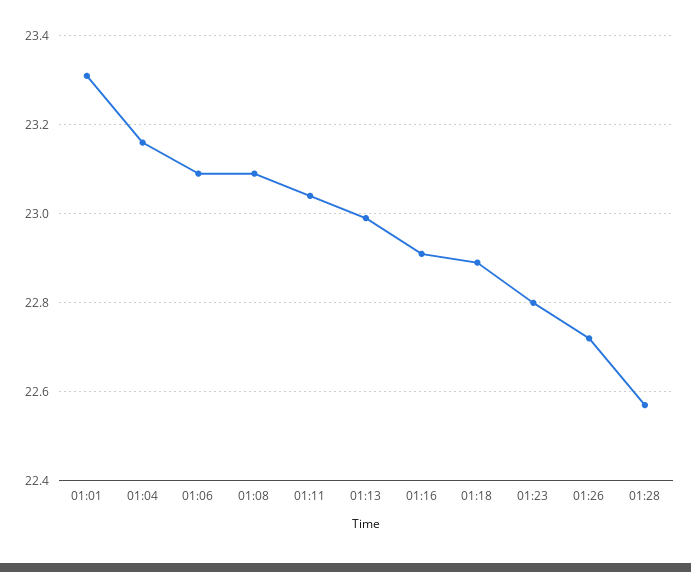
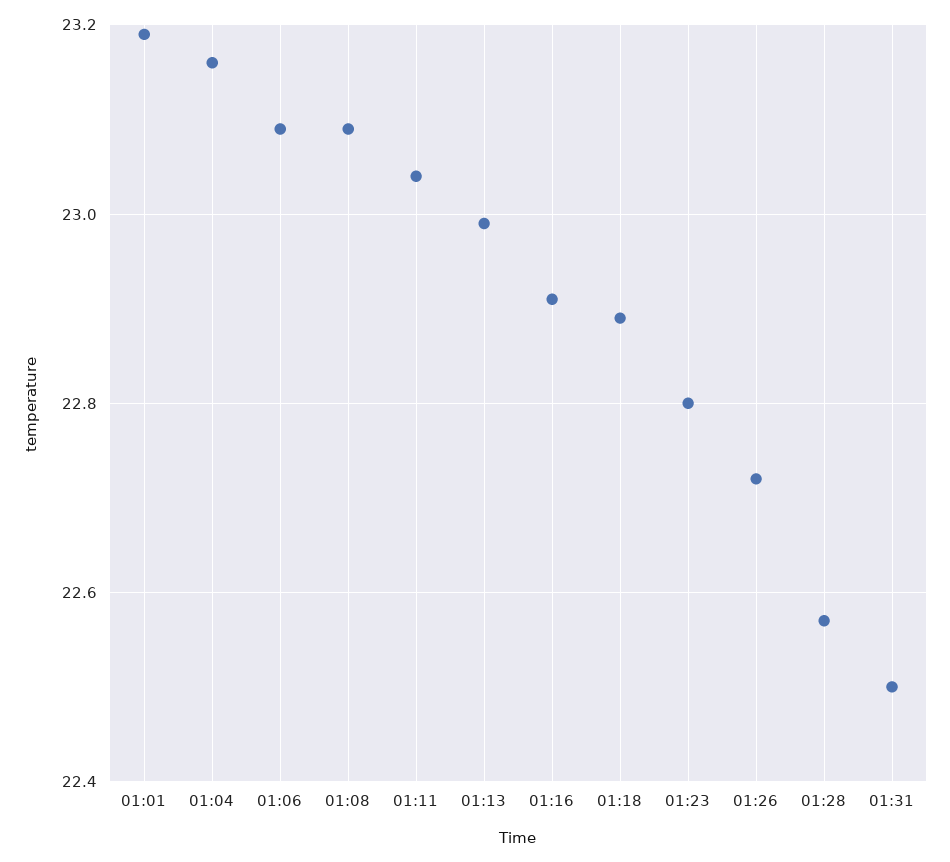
01:01: 23.3 -> 23.2
01:31: none -> 22.5

